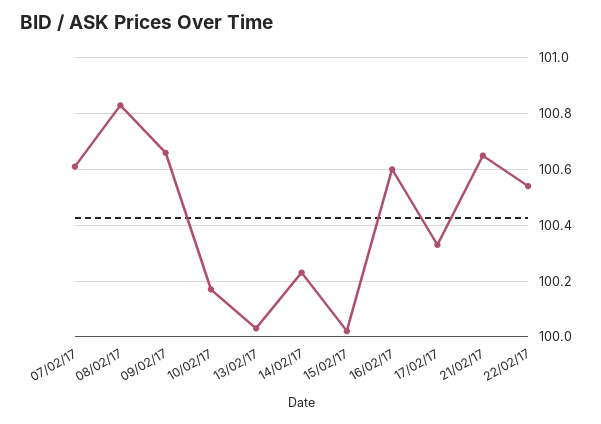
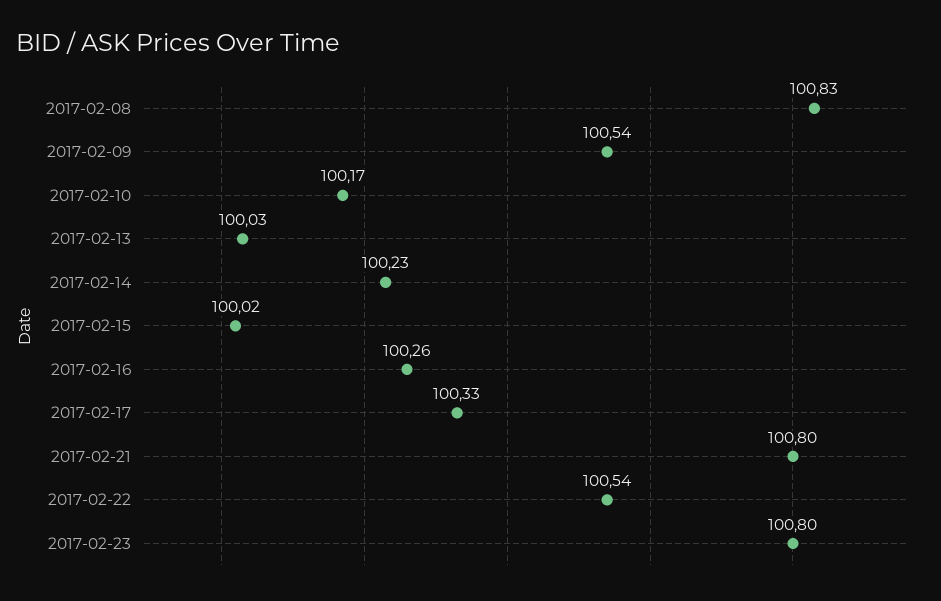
07/02/17: 100.6 -> none
09/02/17: 100.65 -> 100.54
16/02/17: 100.6 -> 100.26
21/02/17: 100.65 -> 100.8
2017-02-23: none -> 100.8

